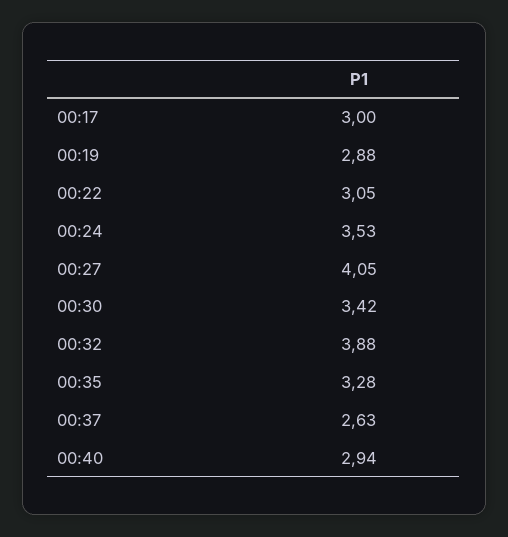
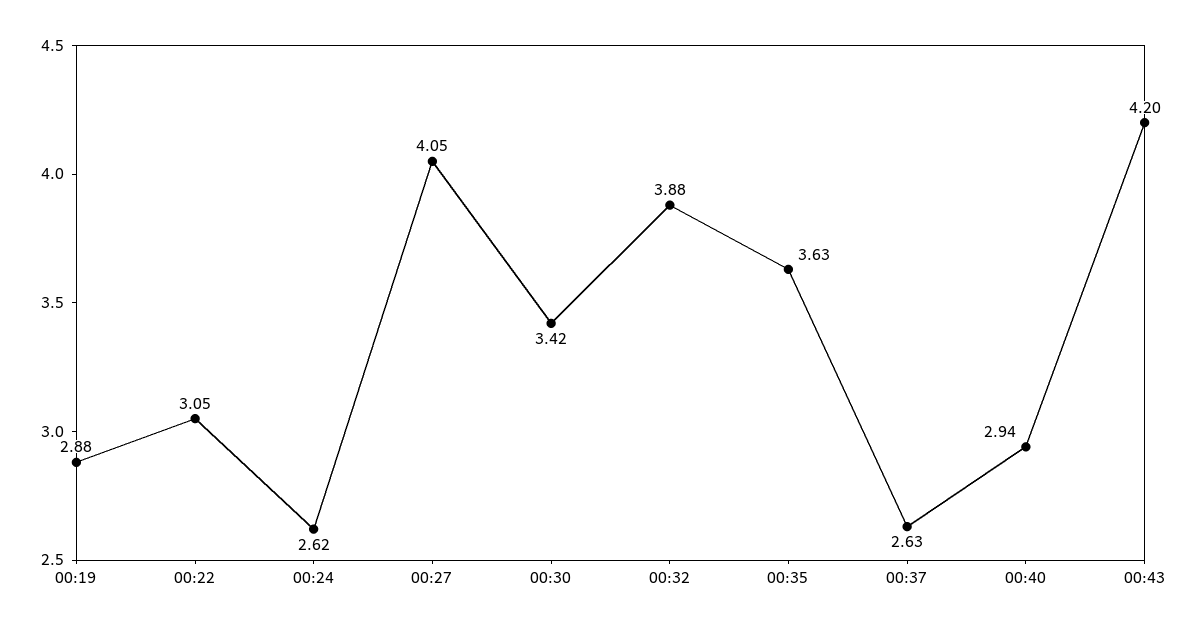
00:17: 3 -> none
00:24: 3.53 -> 2.62
00:35: 3.28 -> 3.63
00:43: none -> 4.2

